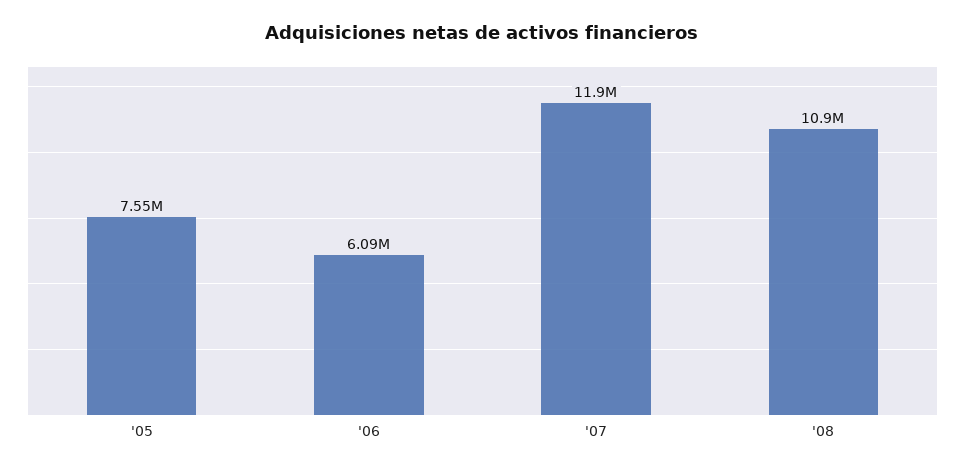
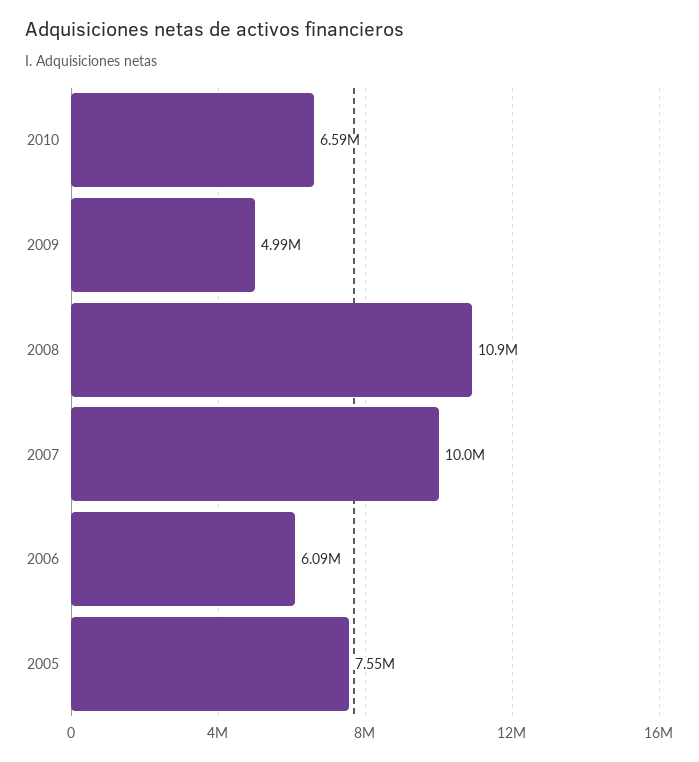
'07: 11900000 -> 10000000
2010: none -> 6590000
2009: none -> 4990000

